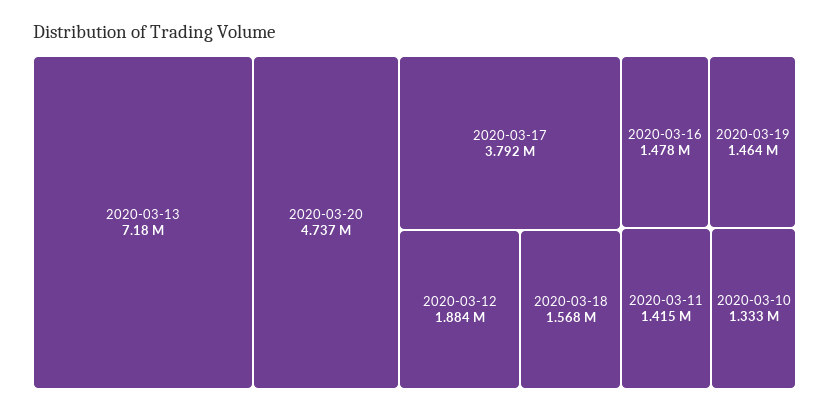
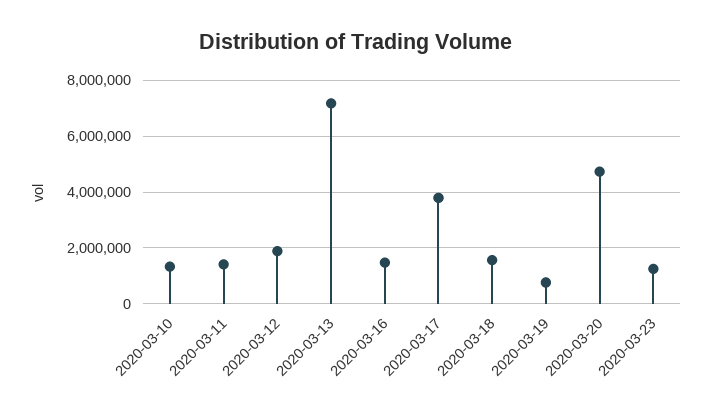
2020-03-19: 1464000 -> 750000
2020-03-23: none -> 1250000

